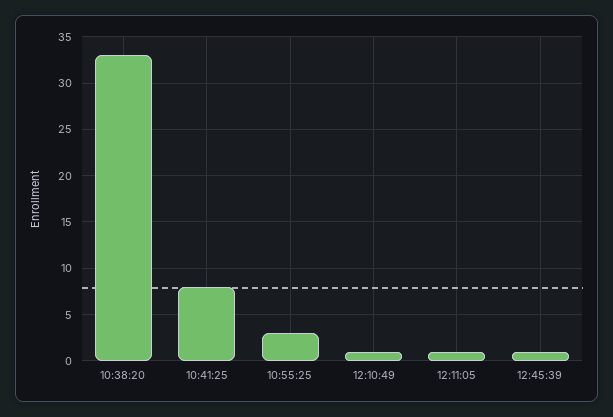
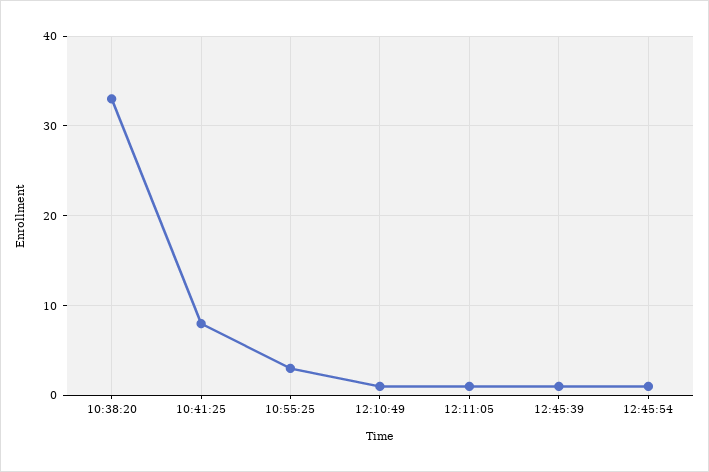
12:45:54: none -> 1

